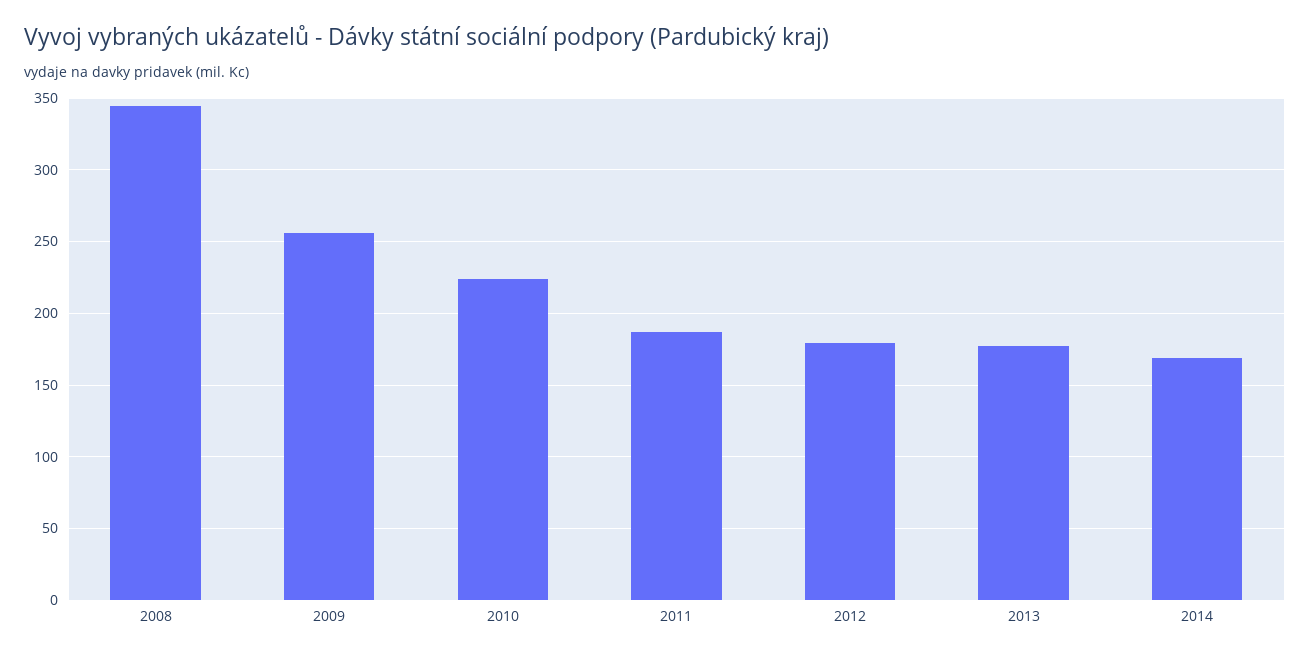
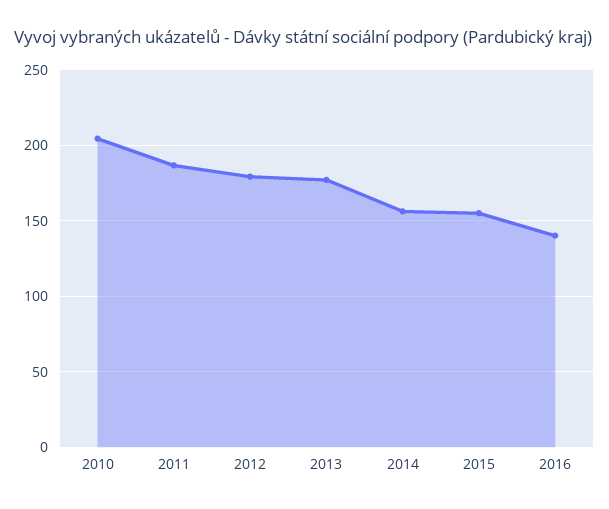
2008: 345 -> none
2009: 255 -> none
2010: 225 -> 205
2014: 170 -> 155
2015: none -> 155
2016: none -> 140

